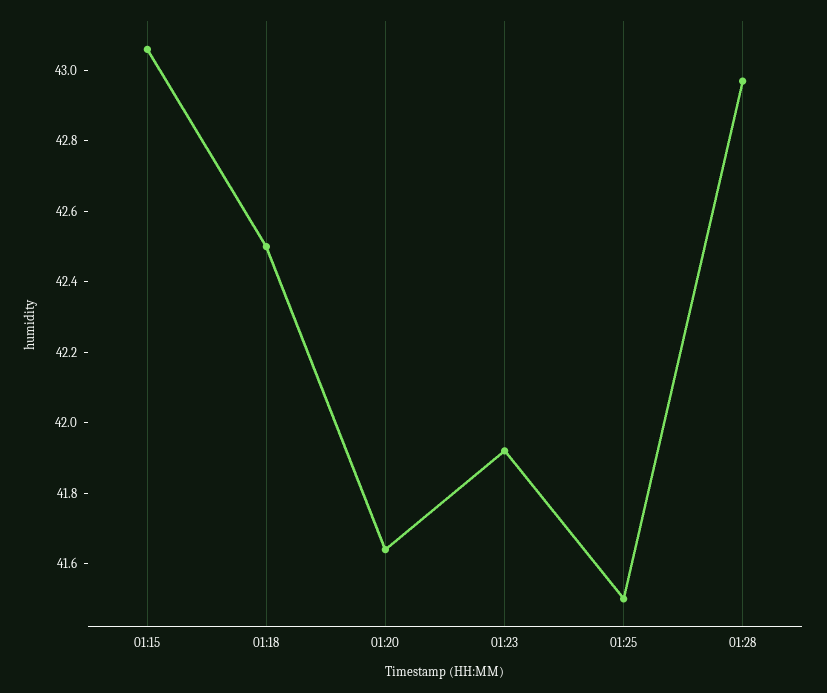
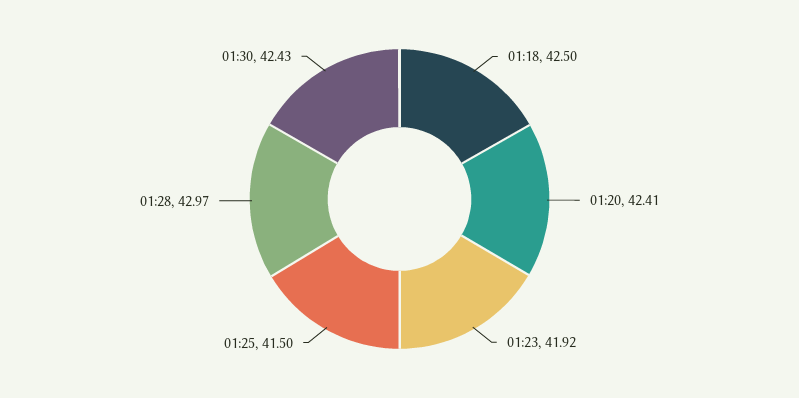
01:15: 43.05 -> none
01:20: 41.65 -> 42.41
01:30: none -> 42.43

